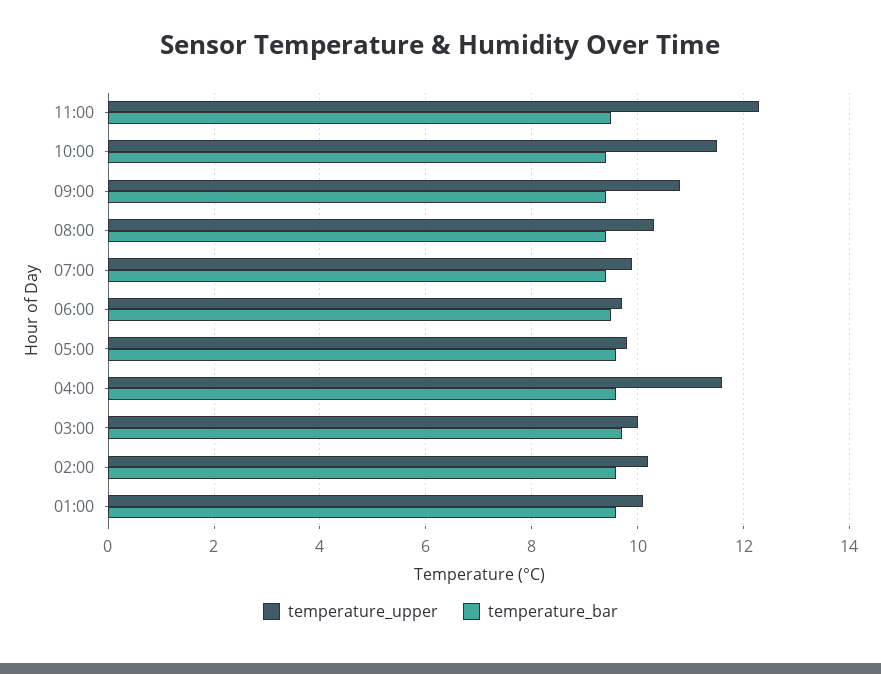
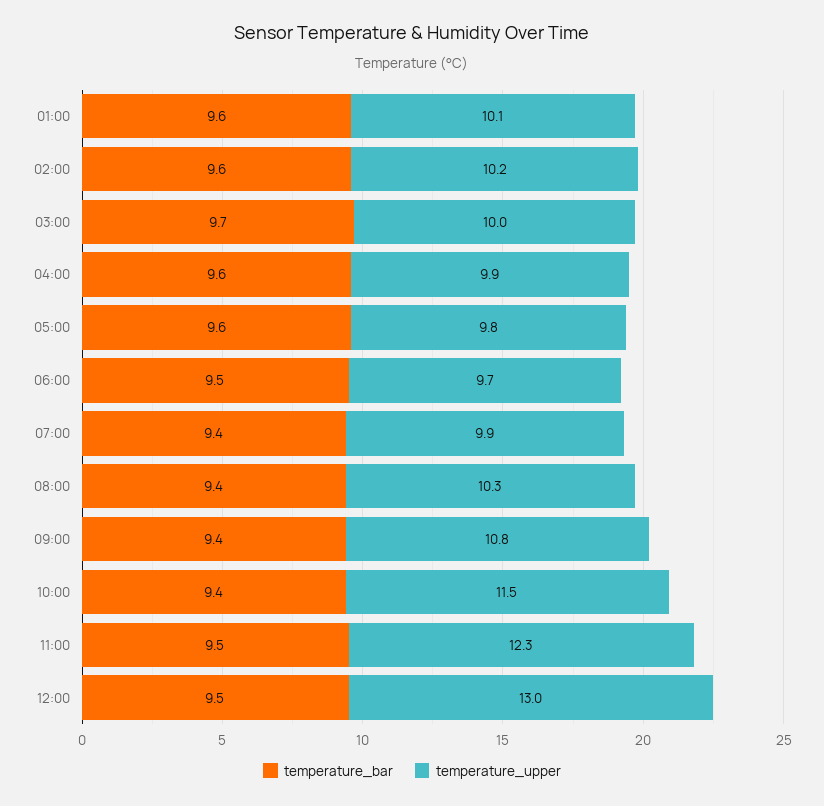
temperature_upper, 04:00: 11.5 -> 9.9
temperature_bar, 12:00: none -> 9.5
temperature_upper, 12:00: none -> 13

